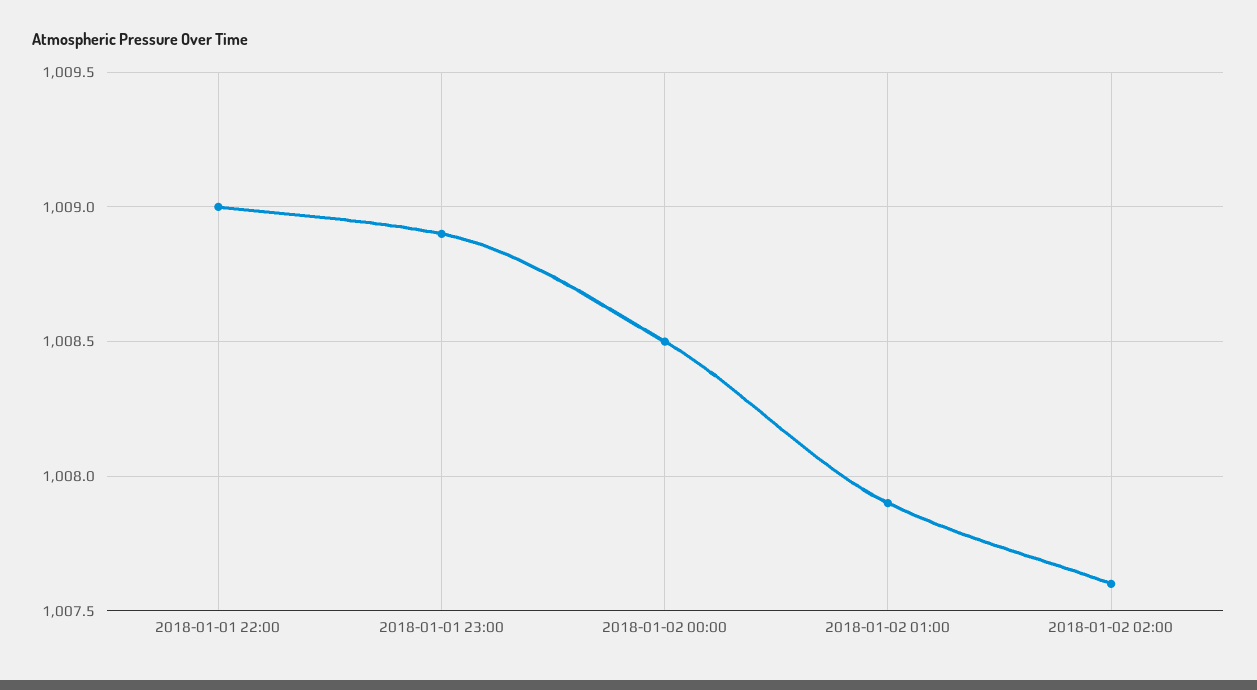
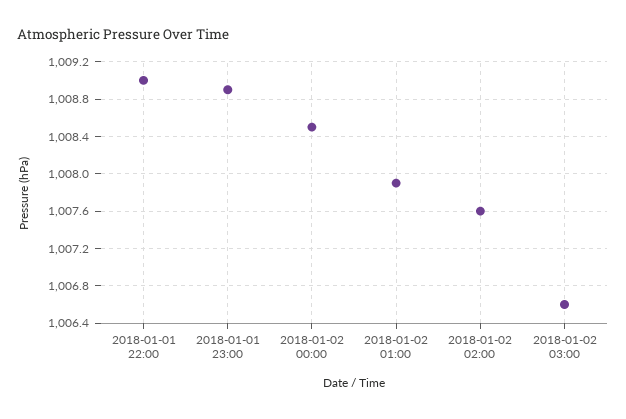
2018-01-02 03:00: none -> 1006.6

